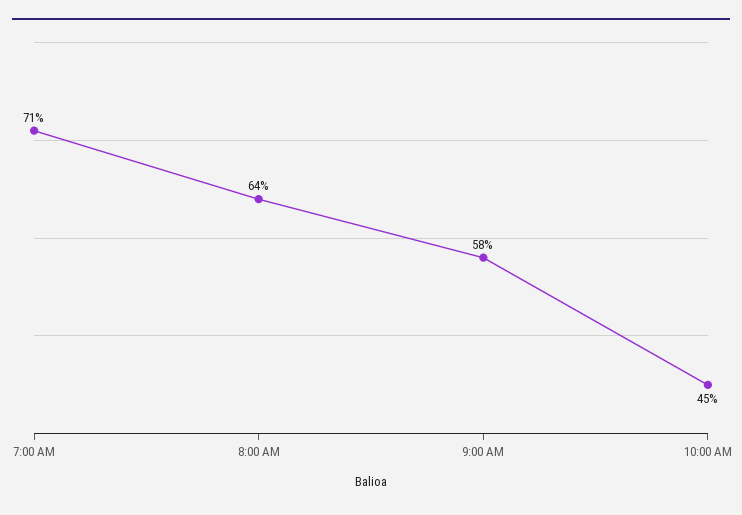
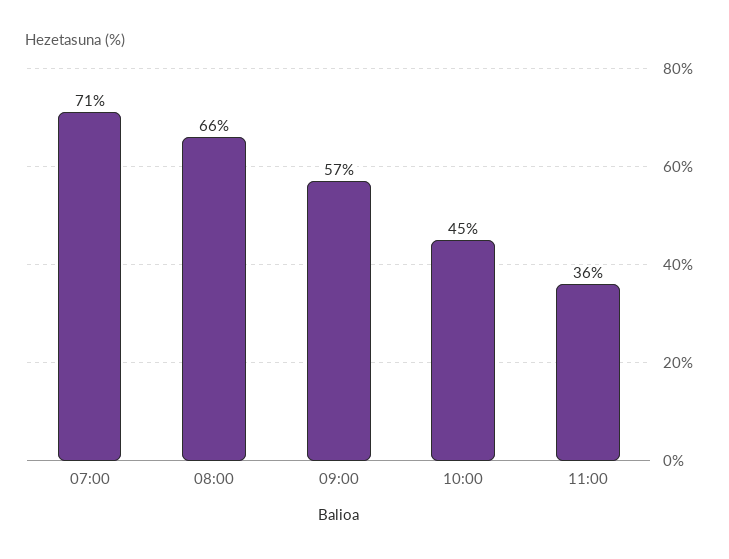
8:00 AM: 64 -> 66
9:00 AM: 58 -> 57
11:00: none -> 36

